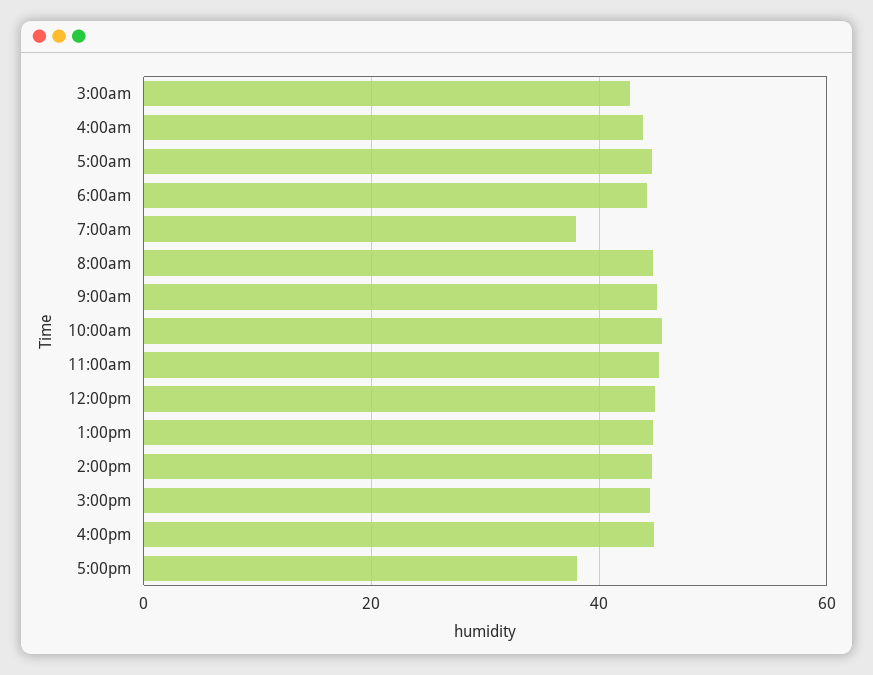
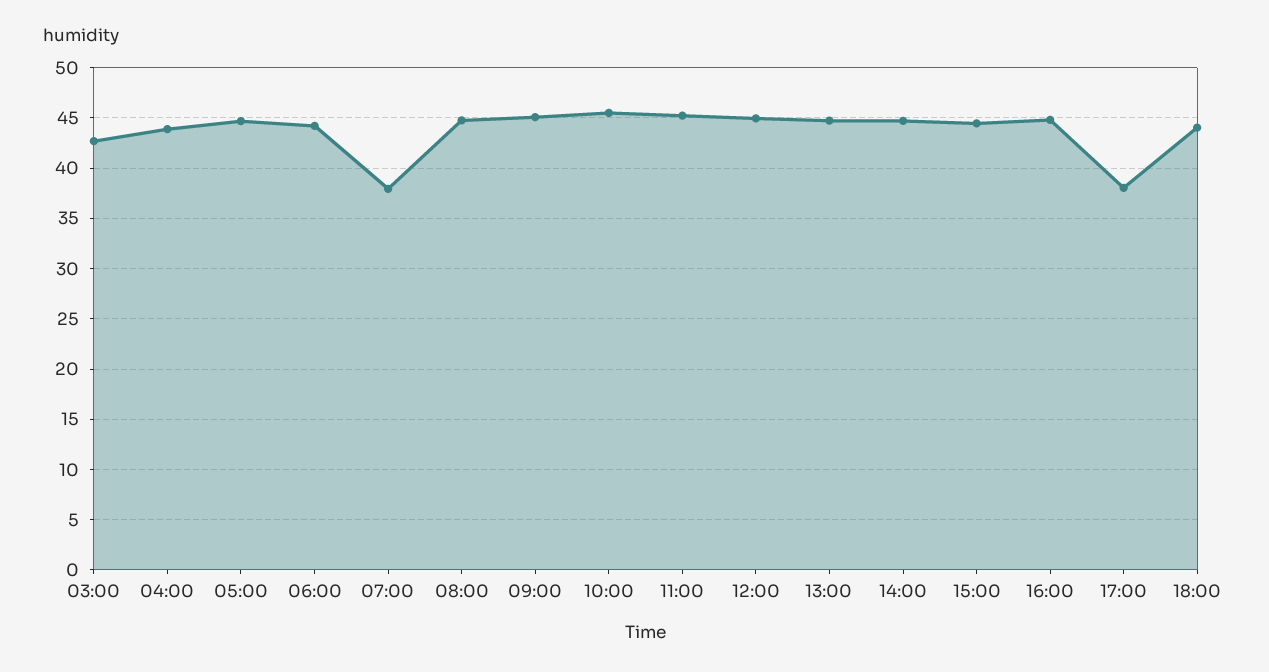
18:00: none -> 44

